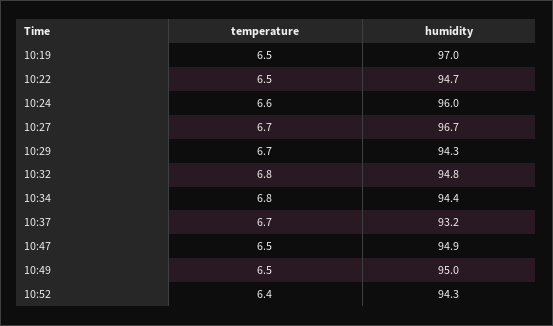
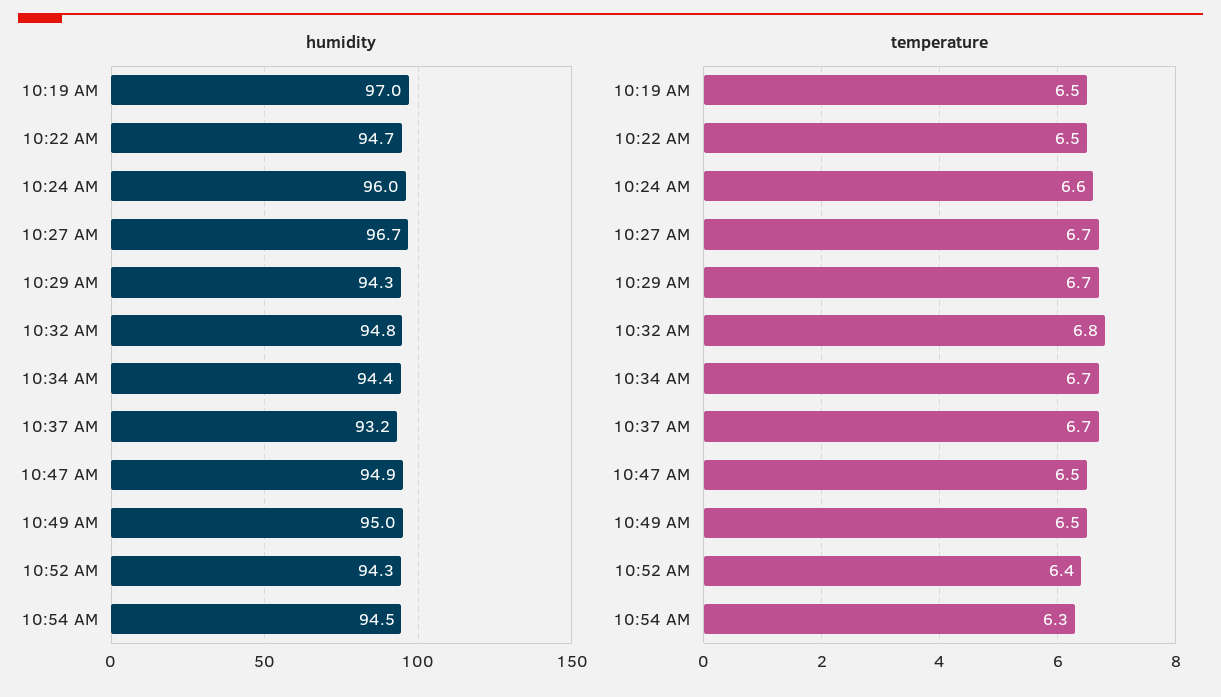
temperature, 10:34: 6.8 -> 6.7
humidity, 10:54 AM: none -> 94.5
temperature, 10:54 AM: none -> 6.3

